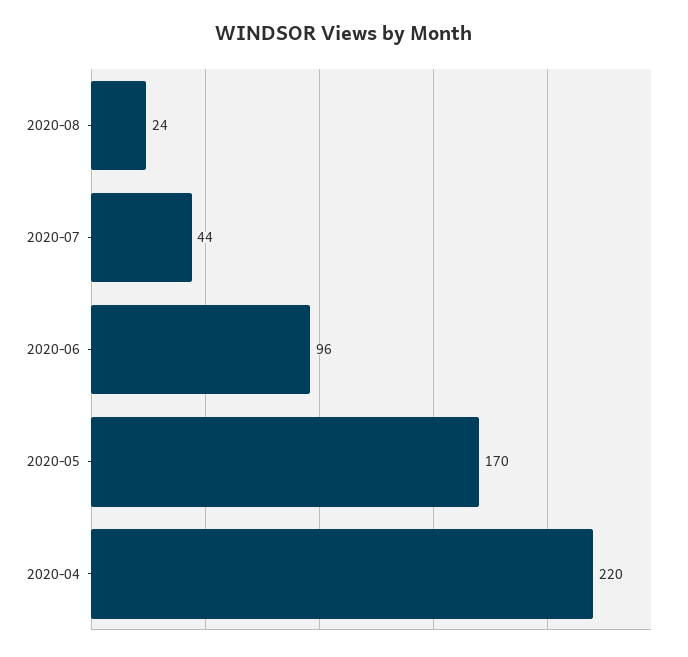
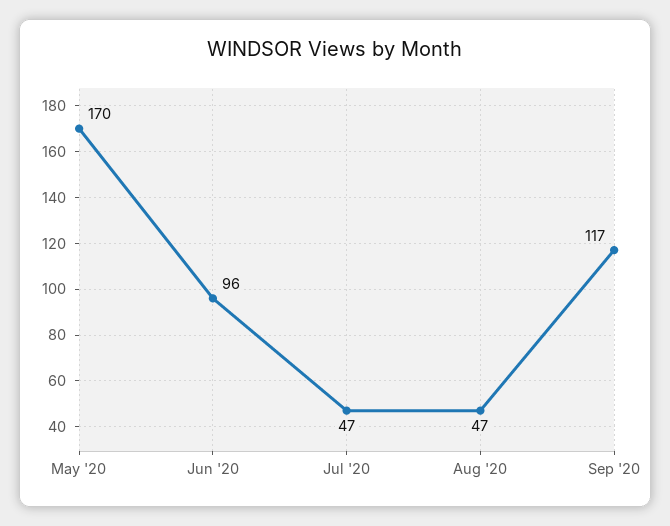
2020-08: 24 -> 47
2020-07: 44 -> 47
2020-04: 220 -> none
Sep '20: none -> 117

